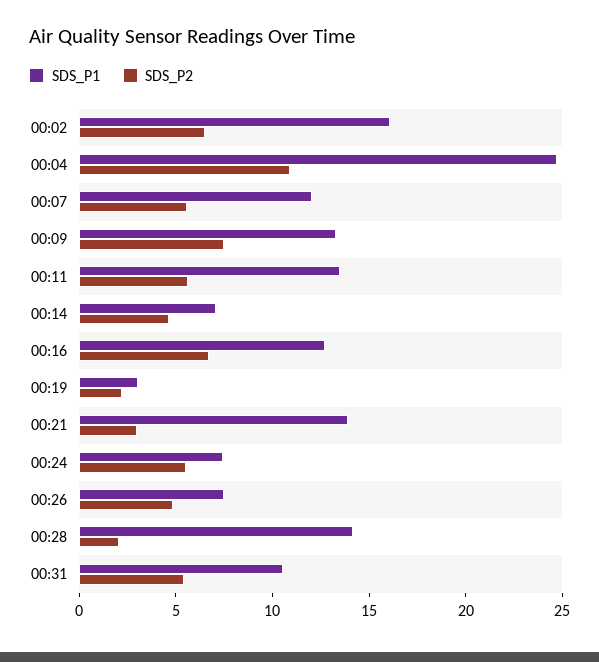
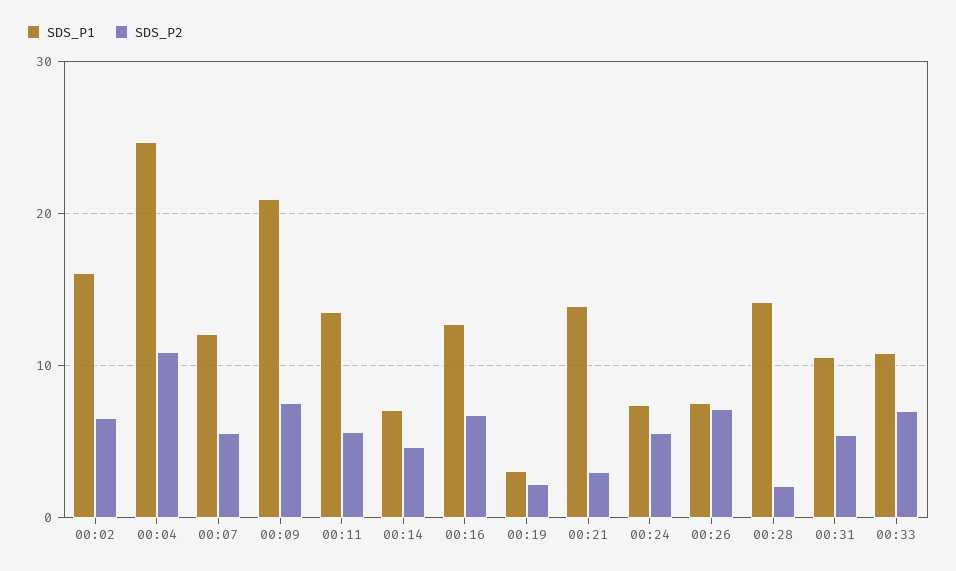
SDS_P1, 00:09: 13 -> 21
SDS_P2, 00:26: 5 -> 7
SDS_P1, 00:33: none -> 11
SDS_P2, 00:33: none -> 7

